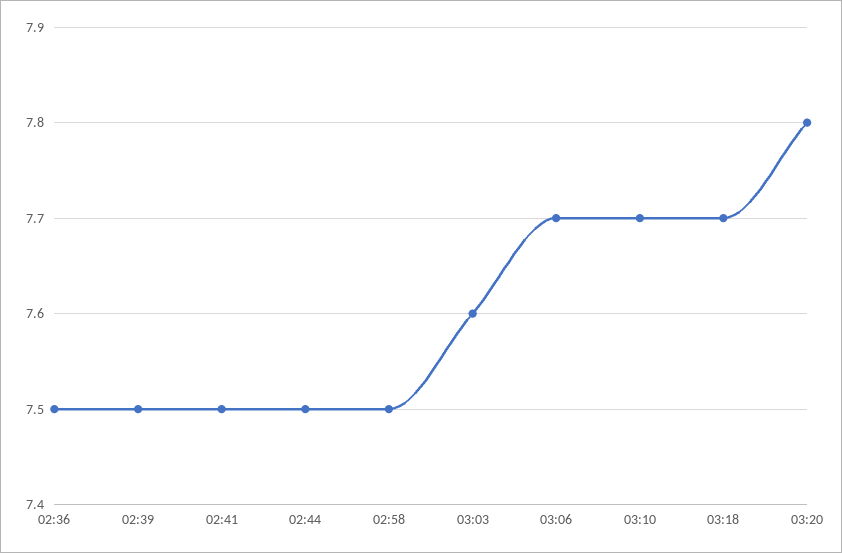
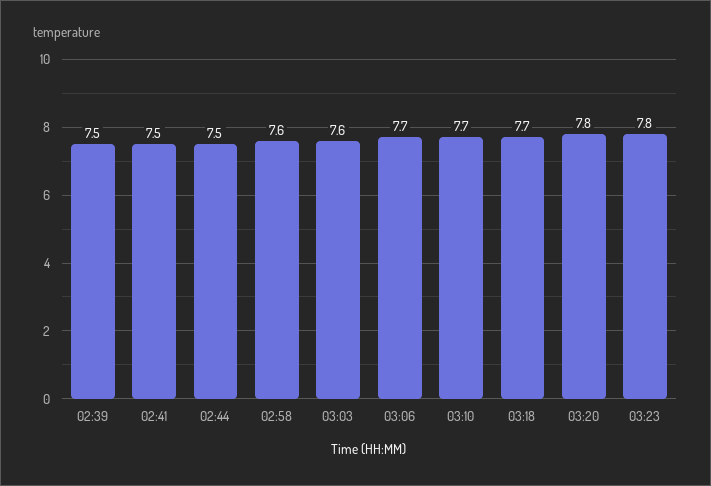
02:36: 7.5 -> none
02:58: 7.5 -> 7.6
03:23: none -> 7.8

